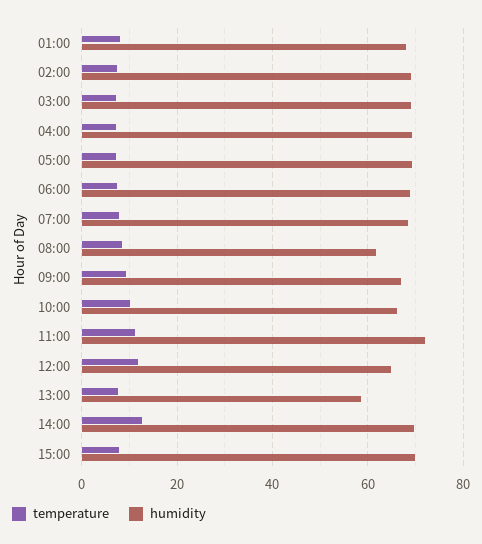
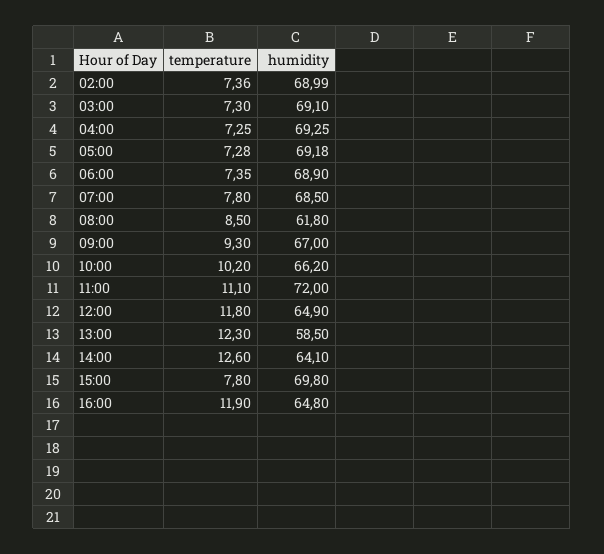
temperature, 01:00: 8 -> none
humidity, 01:00: 68 -> none
temperature, 13:00: 8 -> 12.3
humidity, 14:00: 70 -> 64.1
temperature, 16:00: none -> 11.9
humidity, 16:00: none -> 64.8

